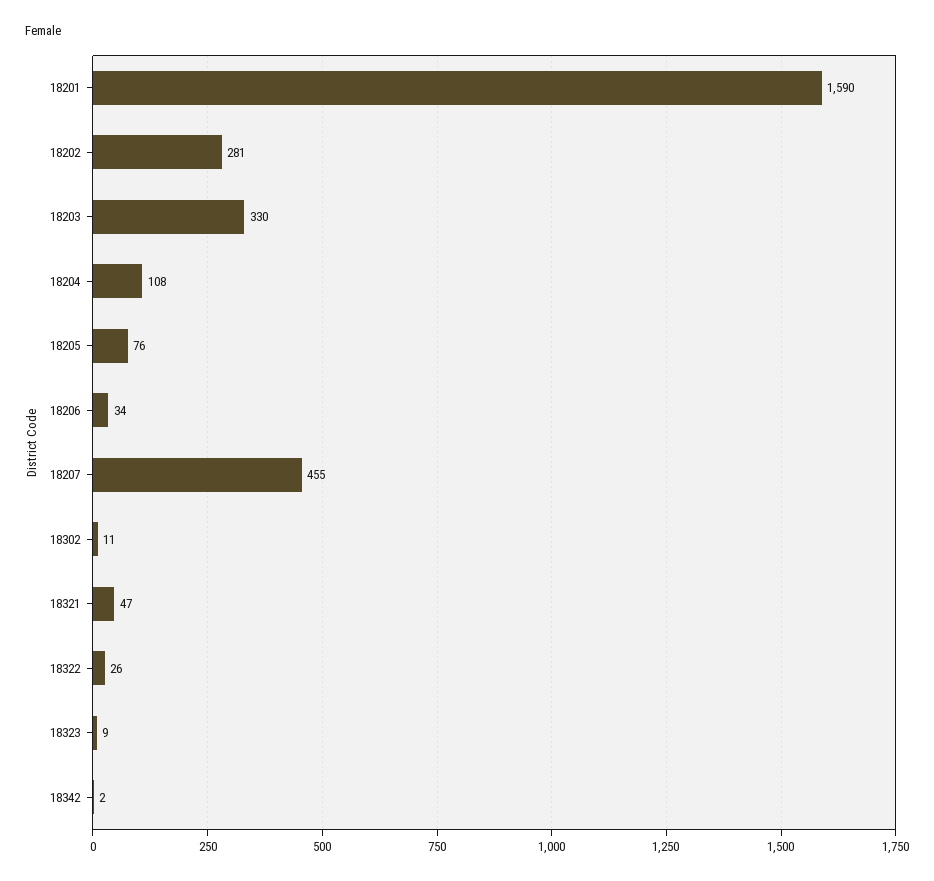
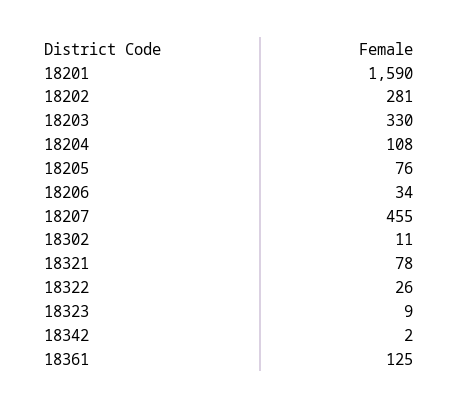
18321: 47 -> 78
18361: none -> 125

